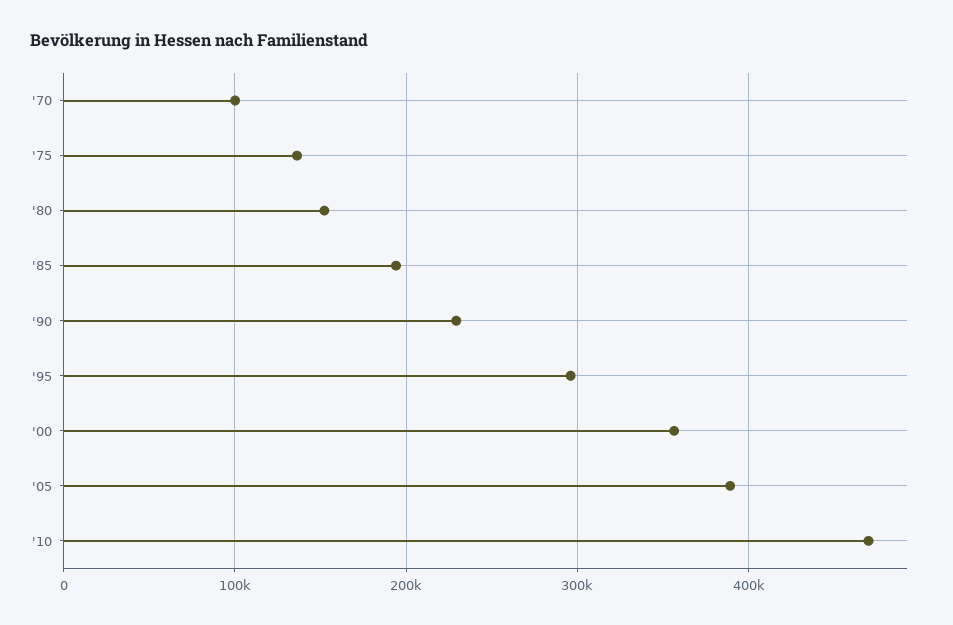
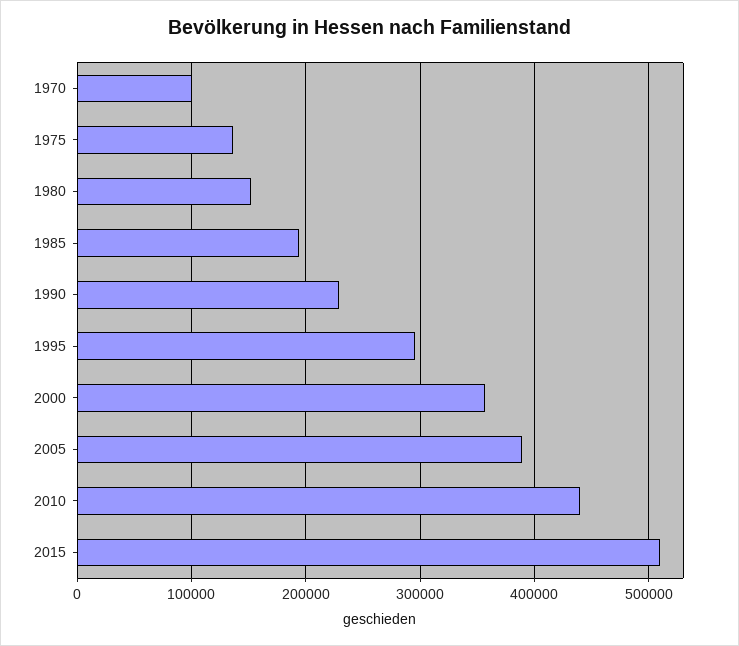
'10: 470000 -> 440000
2015: none -> 510000

